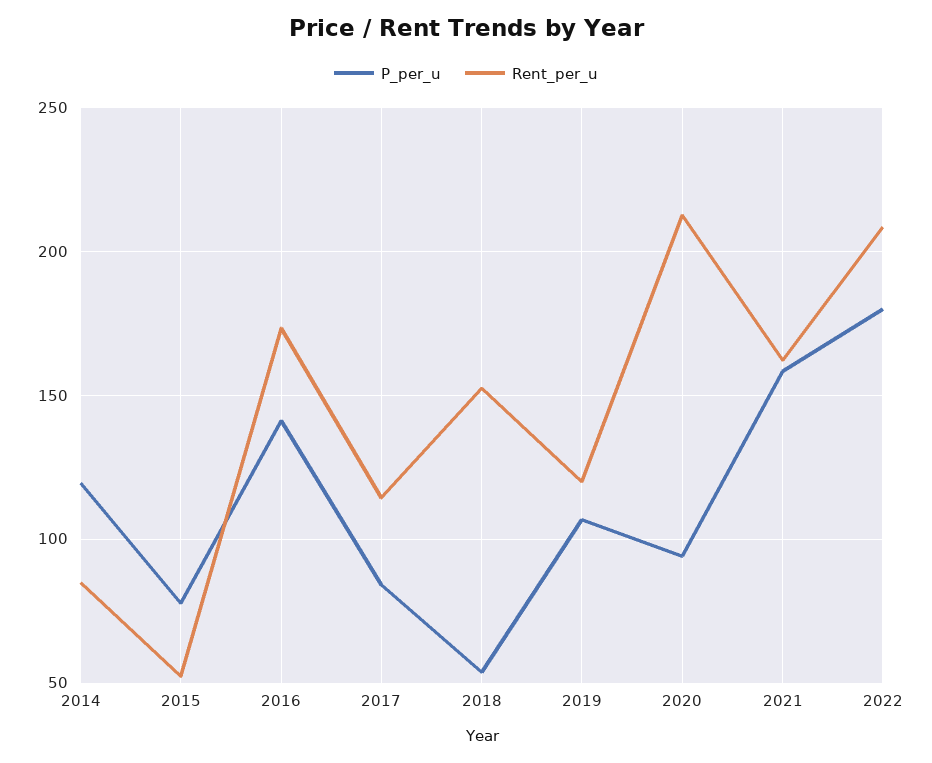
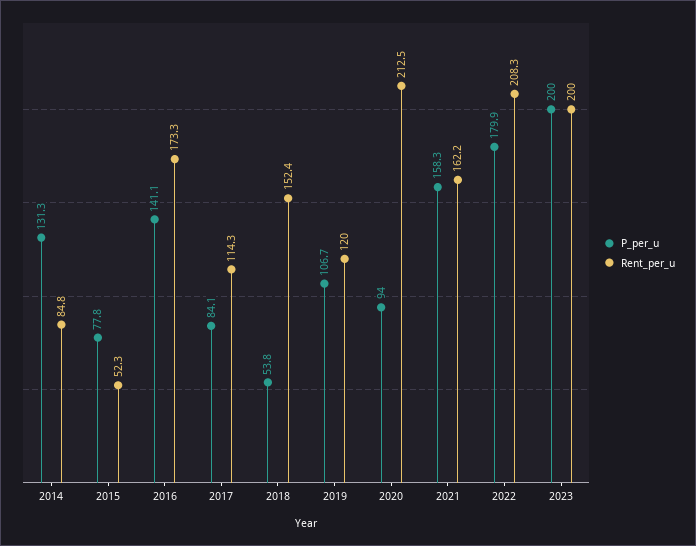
P_per_u, 2014: 120 -> 131.3
P_per_u, 2023: none -> 200
Rent_per_u, 2023: none -> 200

